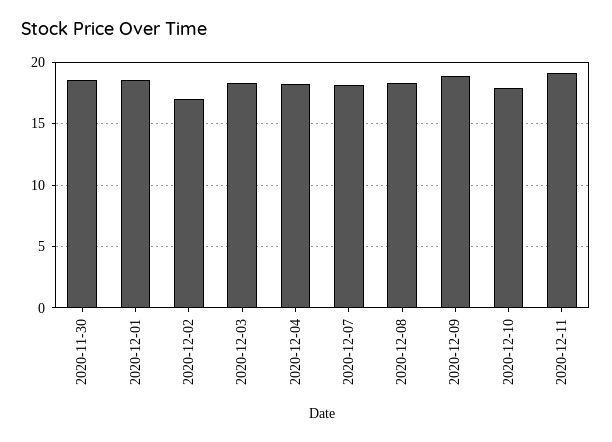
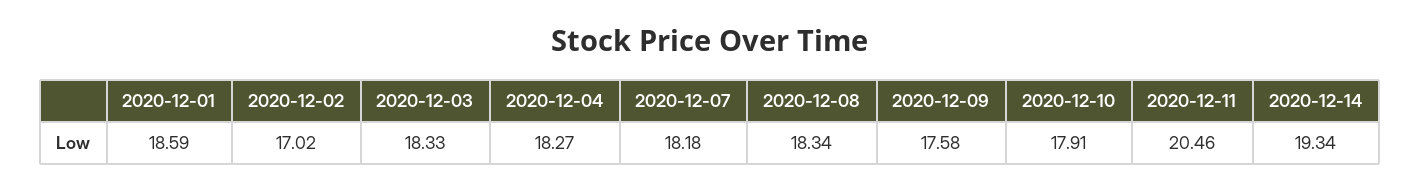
2020-11-30: 18.5 -> none
2020-12-09: 19 -> 17.58
2020-12-11: 19 -> 20.46
2020-12-14: none -> 19.34

